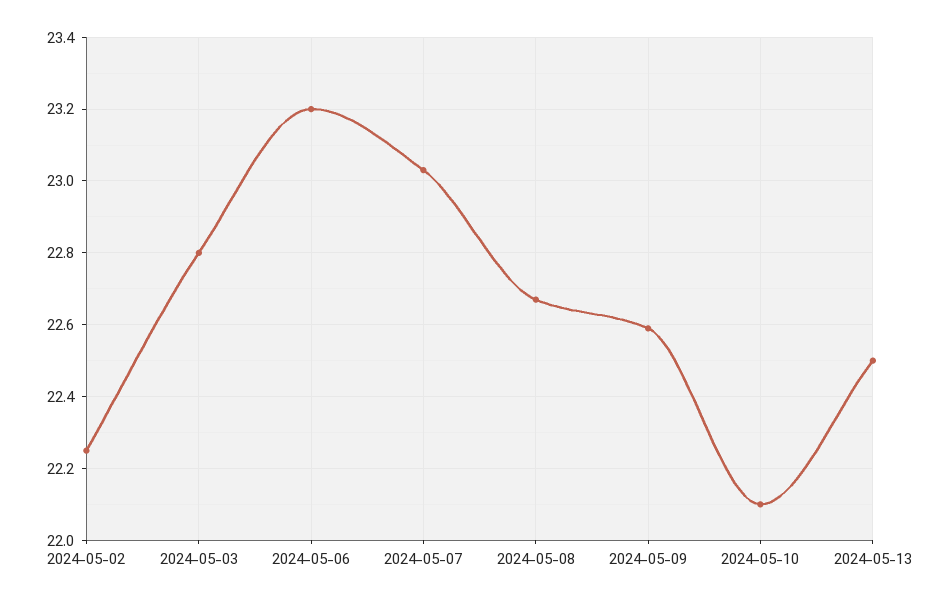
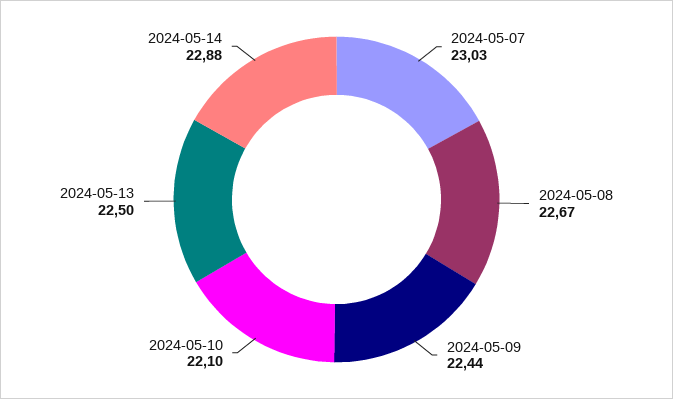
2024-05-02: 22.25 -> none
2024-05-03: 22.8 -> none
2024-05-06: 23.2 -> none
2024-05-09: 22.6 -> 22.44
2024-05-14: none -> 22.88

